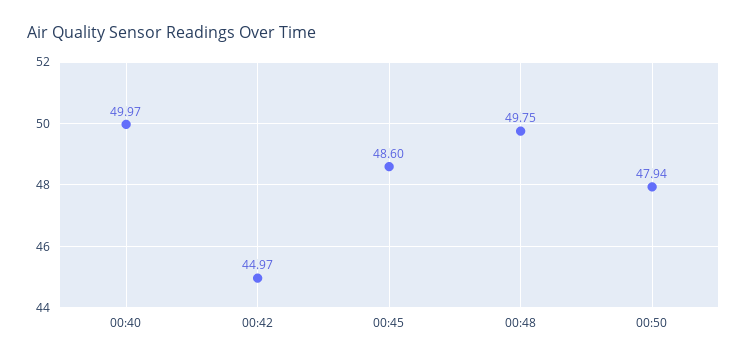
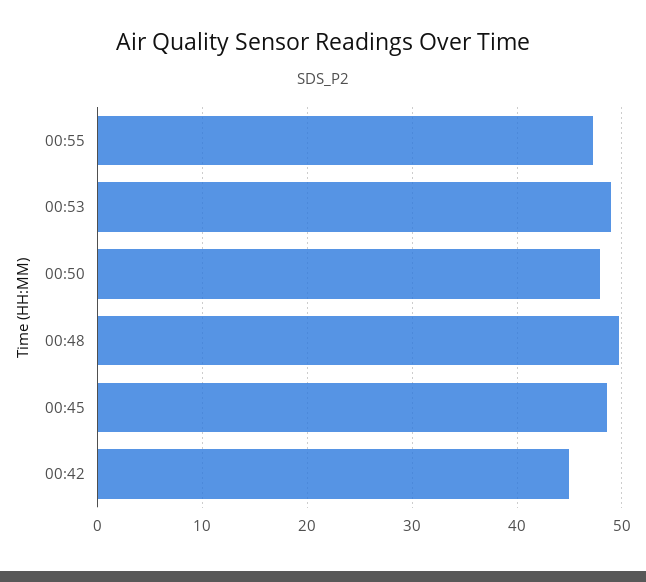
00:40: 49.97 -> none
00:55: none -> 47
00:53: none -> 49

